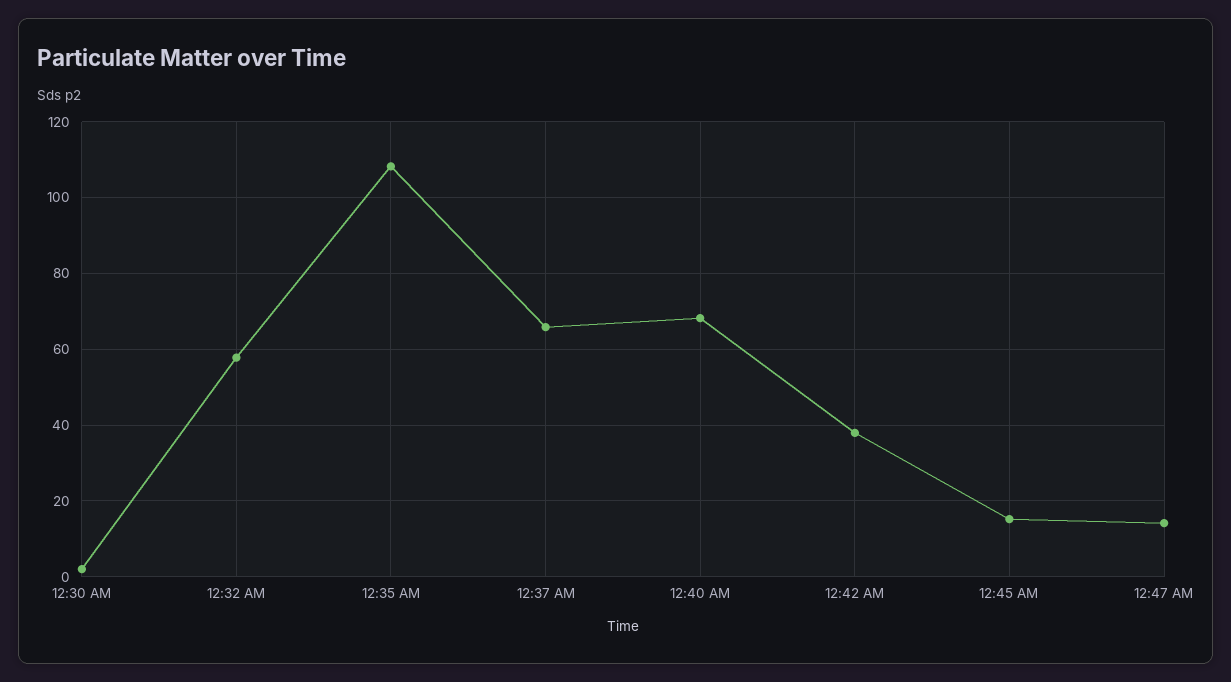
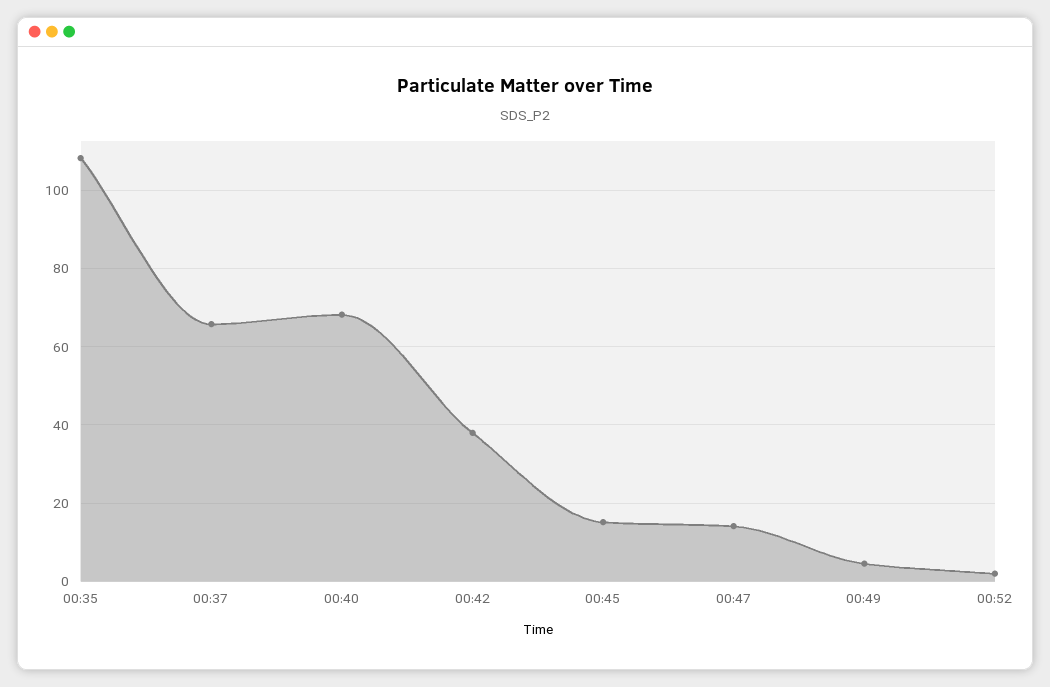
12:30 AM: 2 -> none
12:32 AM: 58 -> none
00:49: none -> 4
00:52: none -> 2

